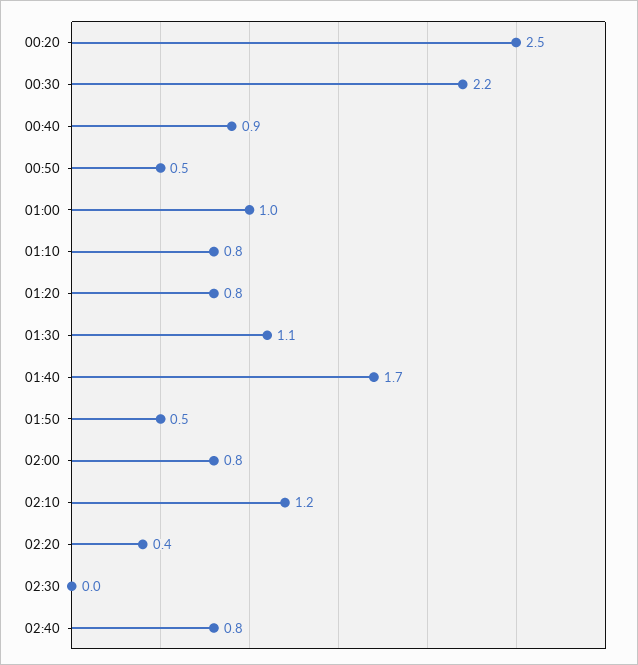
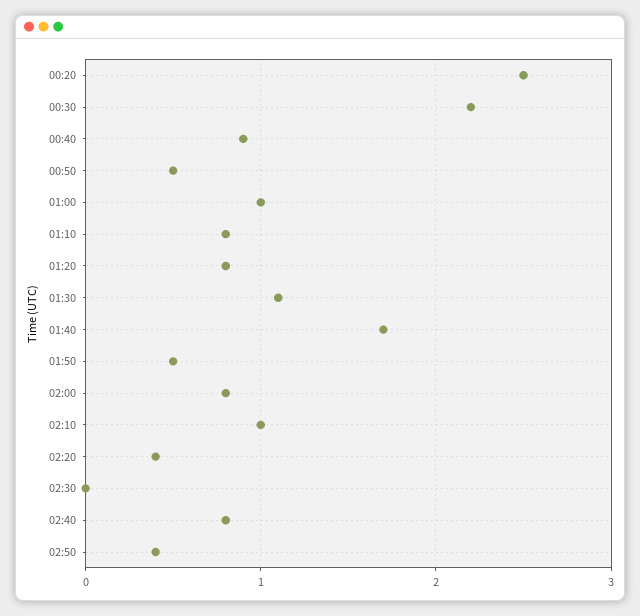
02:10: 1.2 -> 1
02:50: none -> 0.4

